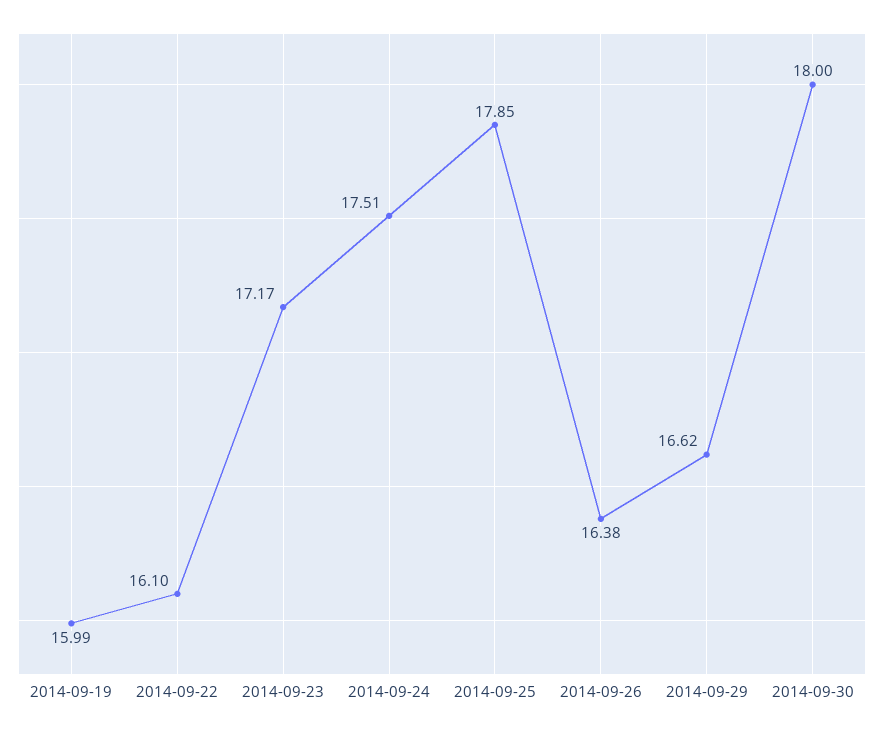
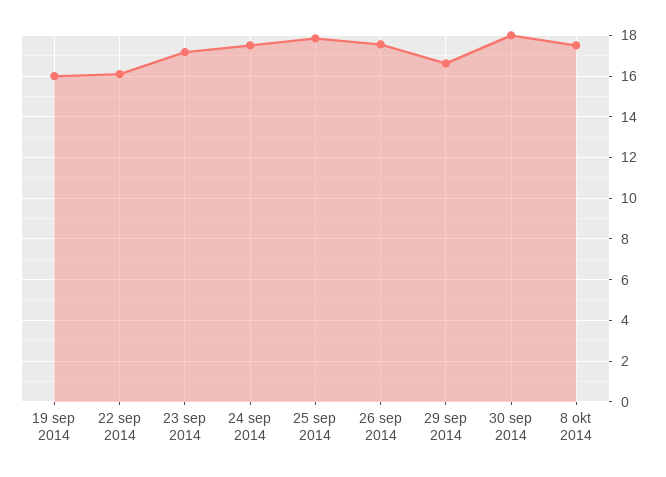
2014-09-26: 16.38 -> 17.5
8 okt 2014: none -> 17.5

